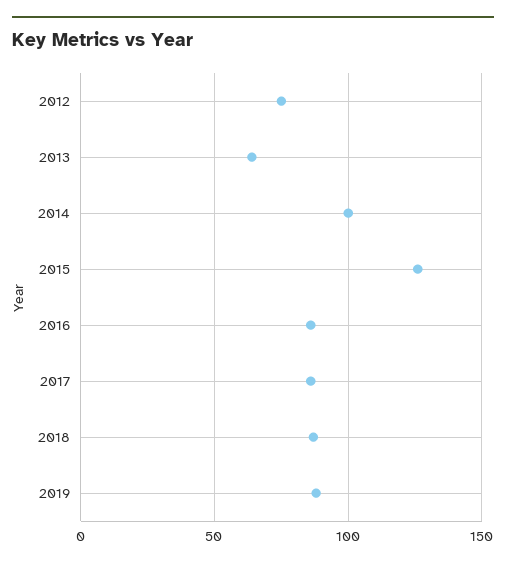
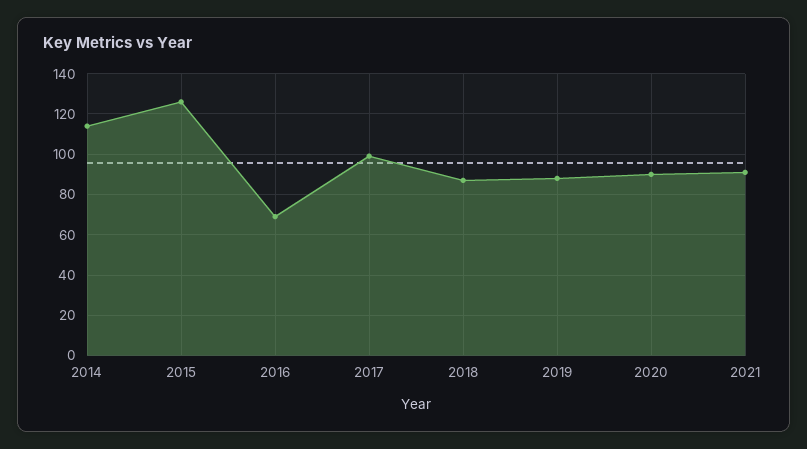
2012: 75 -> none
2013: 65 -> none
2014: 100 -> 115
2016: 85 -> 70
2017: 85 -> 100
2020: none -> 90
2021: none -> 90

